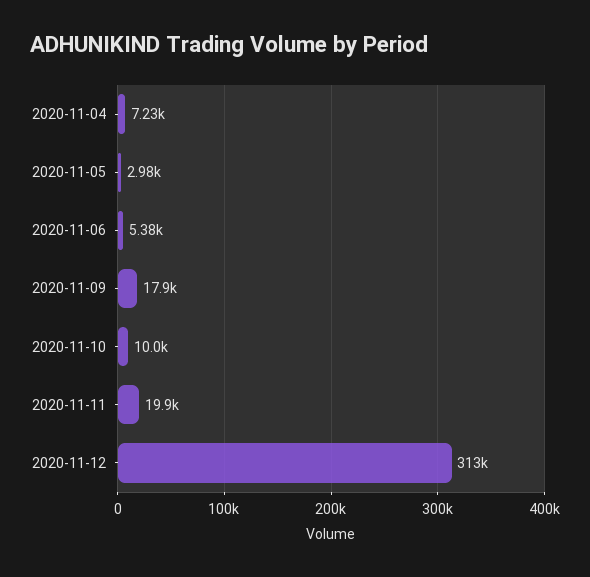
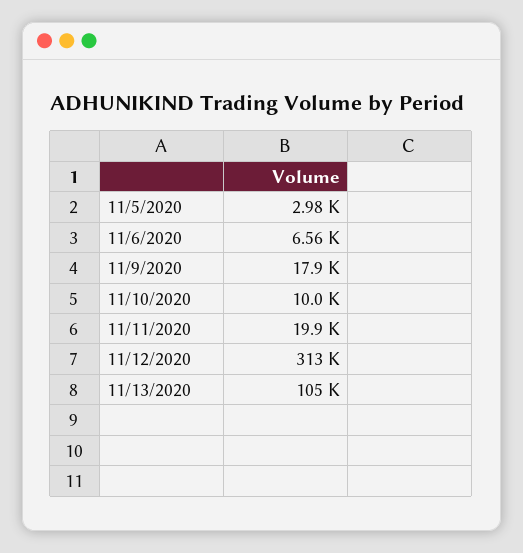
2020-11-04: 7230 -> none
2020-11-06: 5380 -> 6560
11/13/2020: none -> 105000

